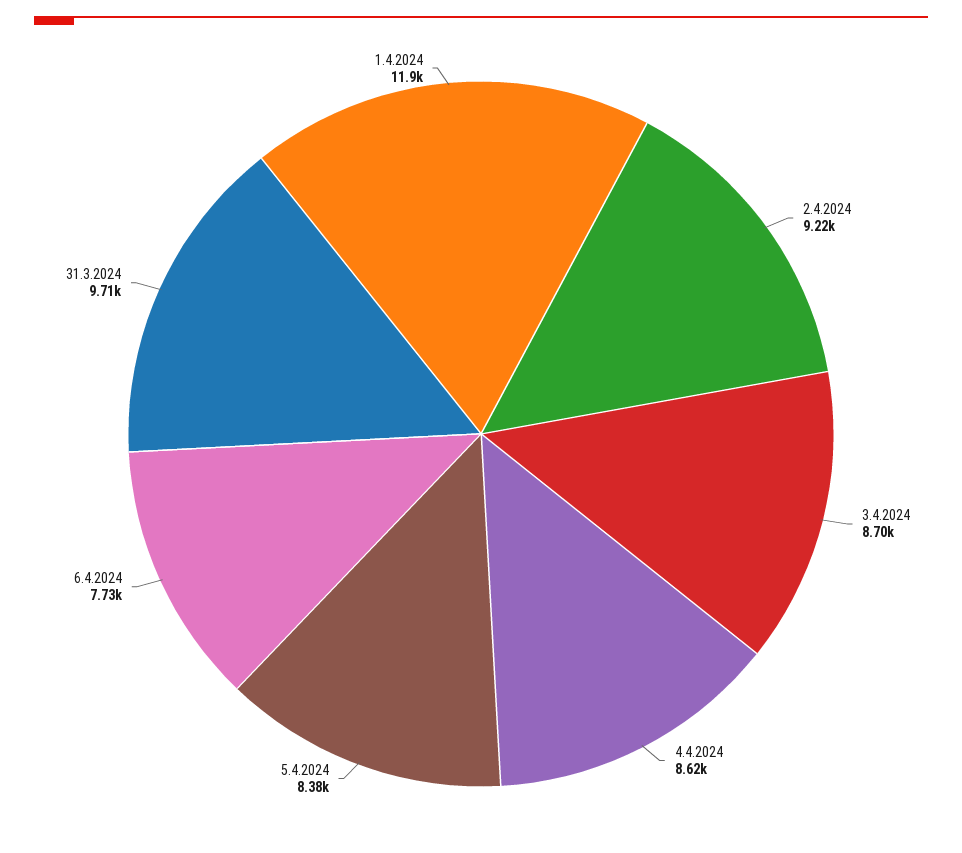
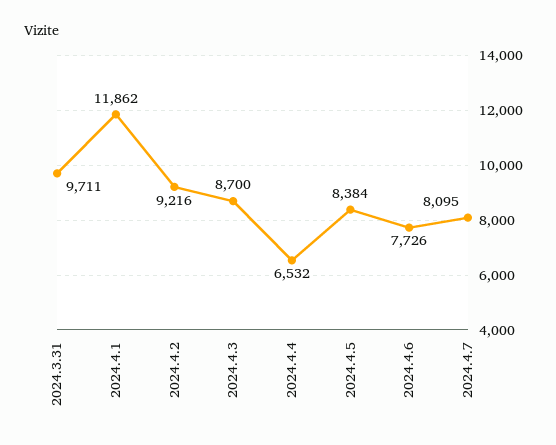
4.4.2024: 8620 -> 6532
2024.4.7: none -> 8095

